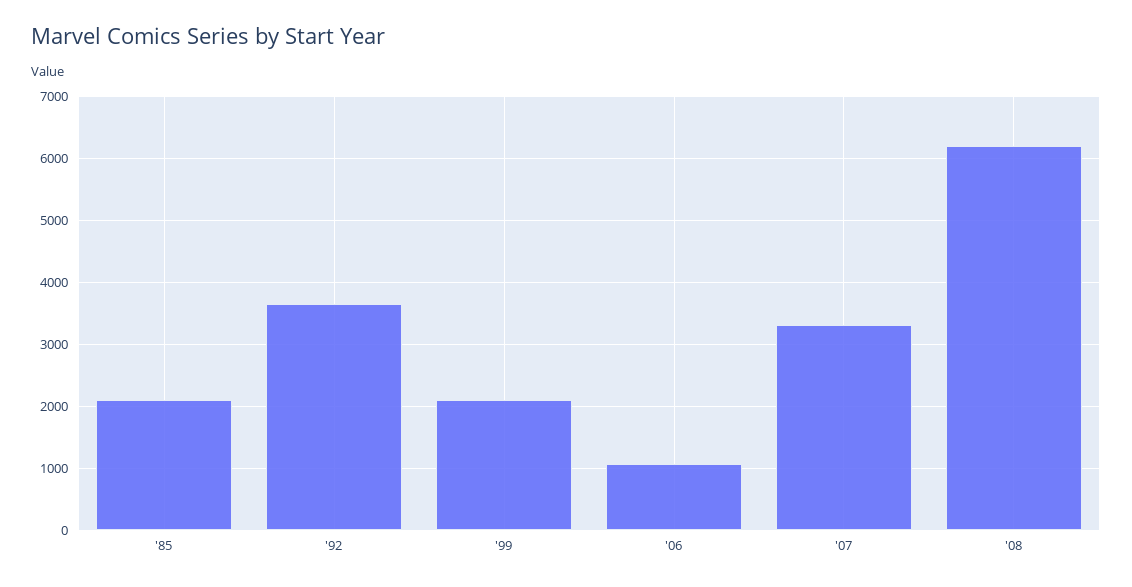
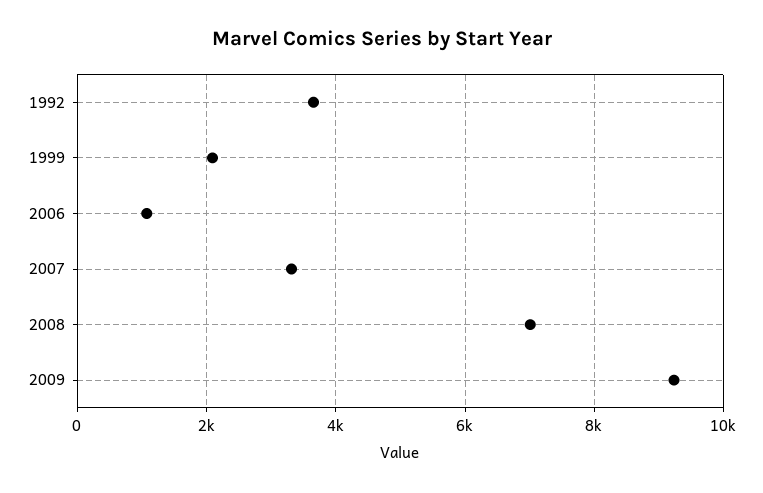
'85: 2100 -> none
'08: 6200 -> 7000
2009: none -> 9200

